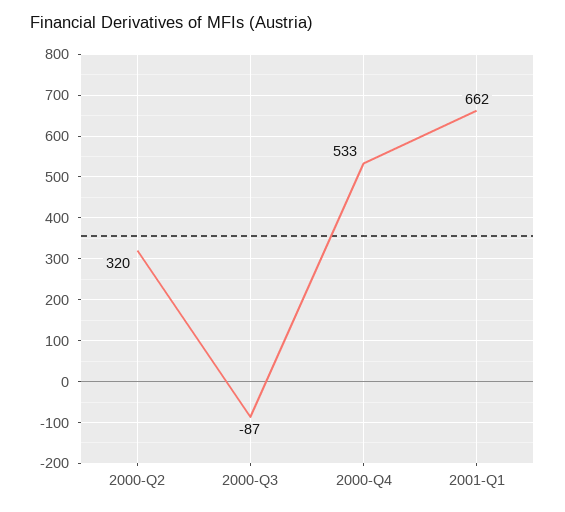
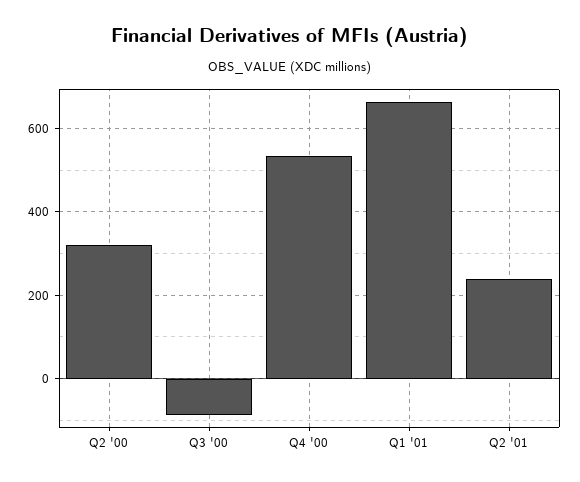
Q2 '01: none -> 240

